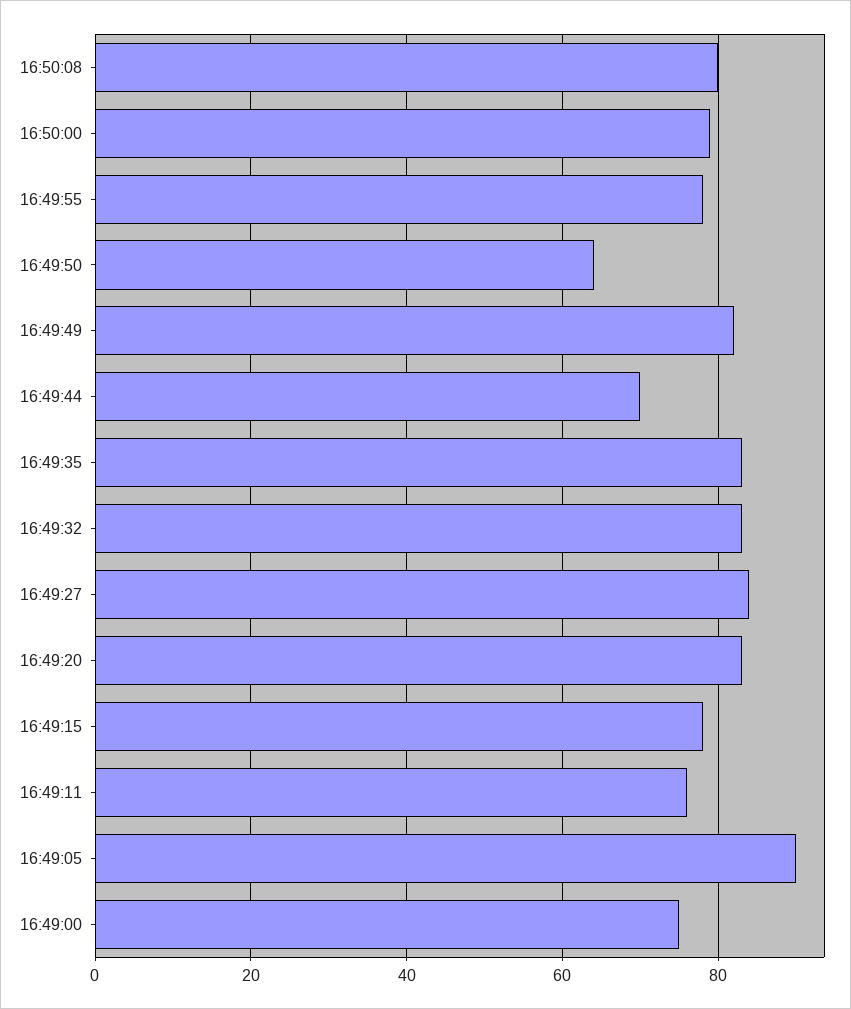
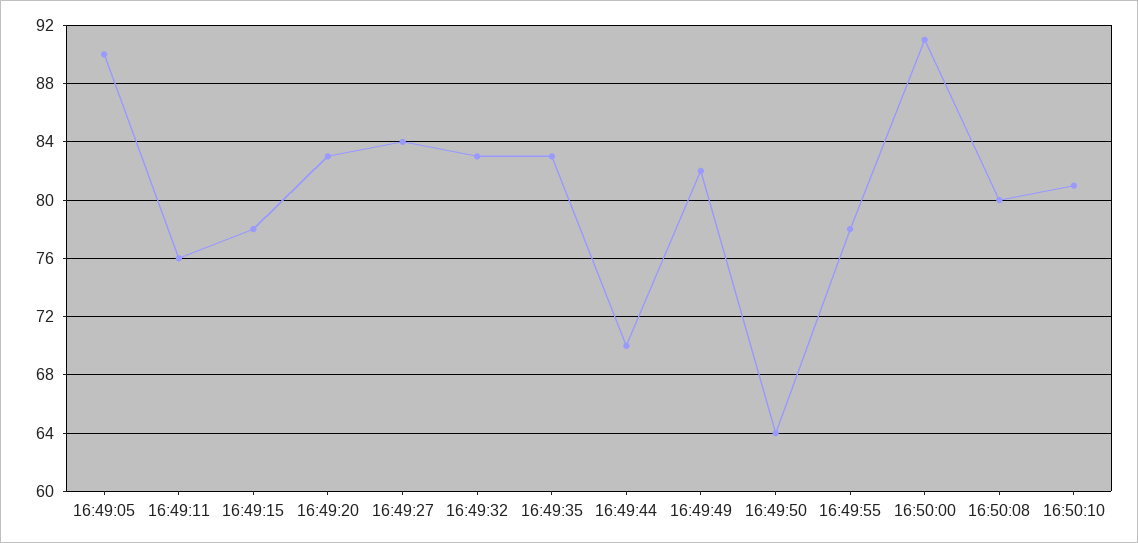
16:50:00: 80 -> 91
16:49:00: 75 -> none
16:50:10: none -> 81

